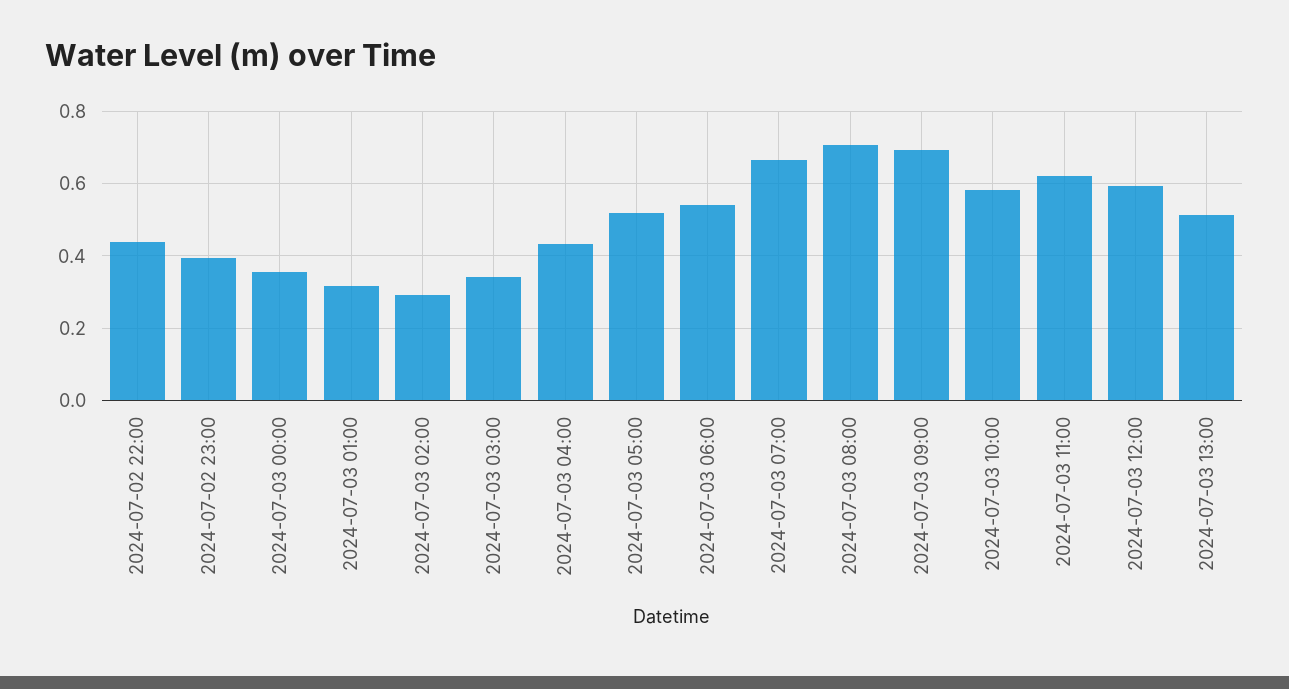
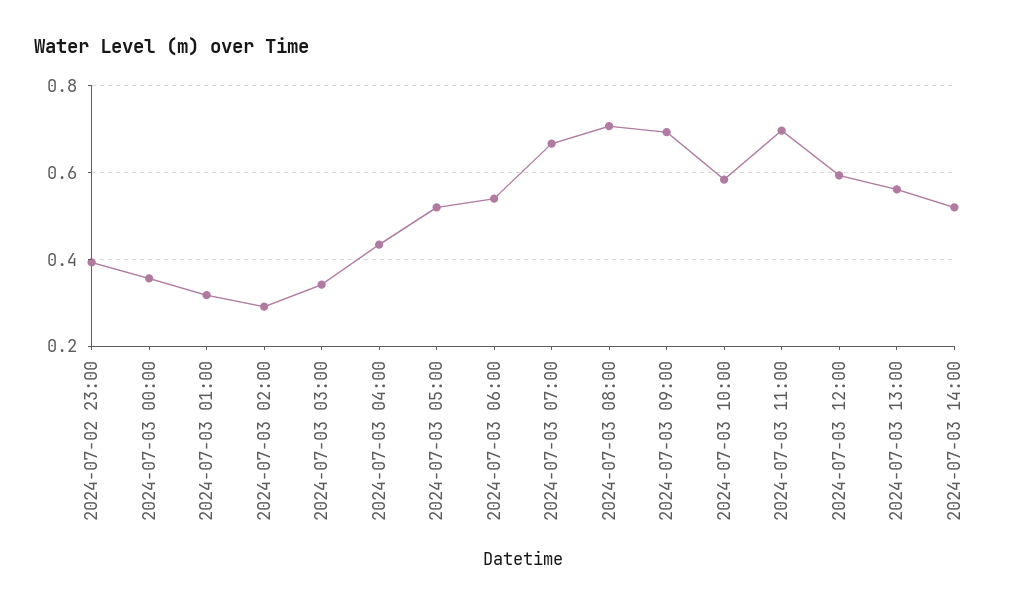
2024-07-02 22:00: 0.44 -> none
2024-07-03 11:00: 0.62 -> 0.7
2024-07-03 13:00: 0.52 -> 0.56
2024-07-03 14:00: none -> 0.52

